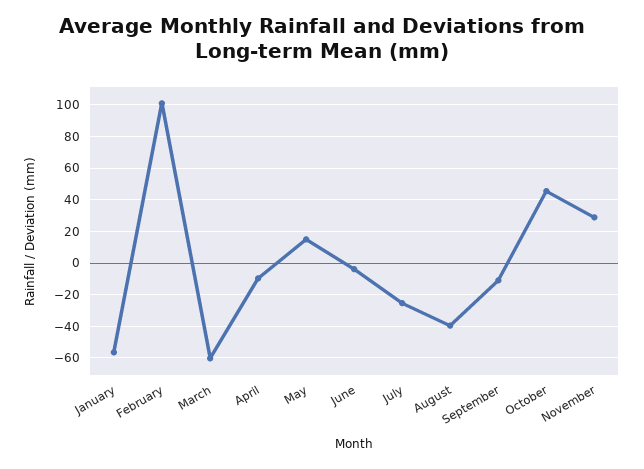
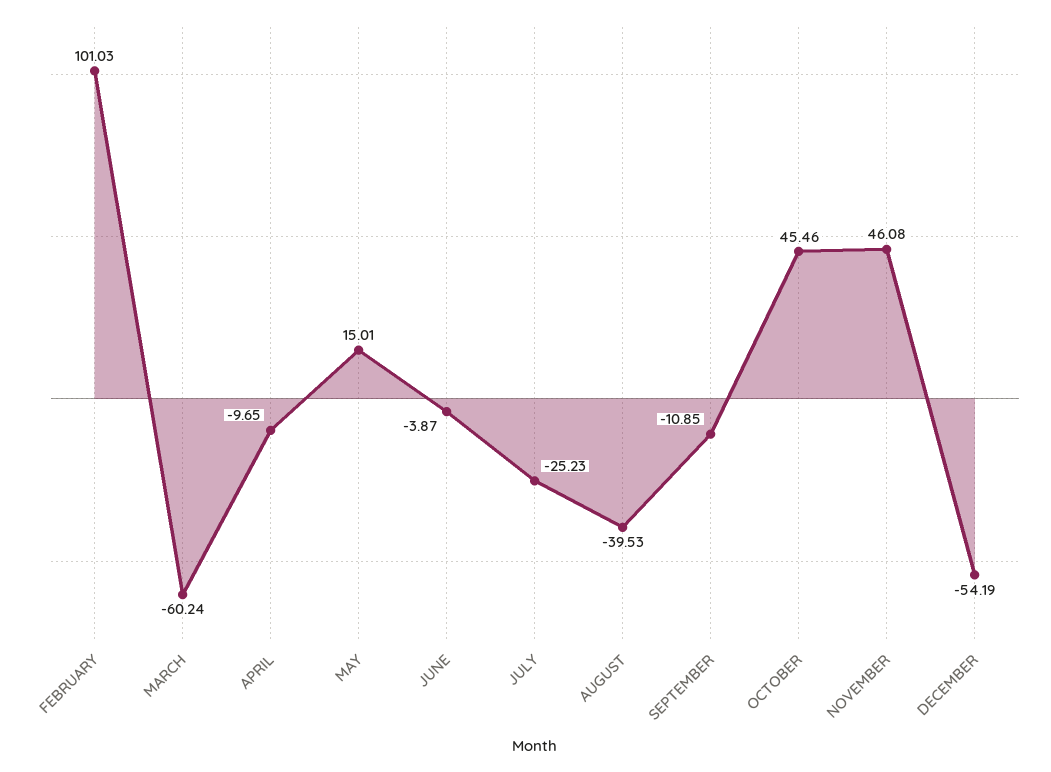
January: -55 -> none
November: 30 -> 46.08
DECEMBER: none -> -54.19

